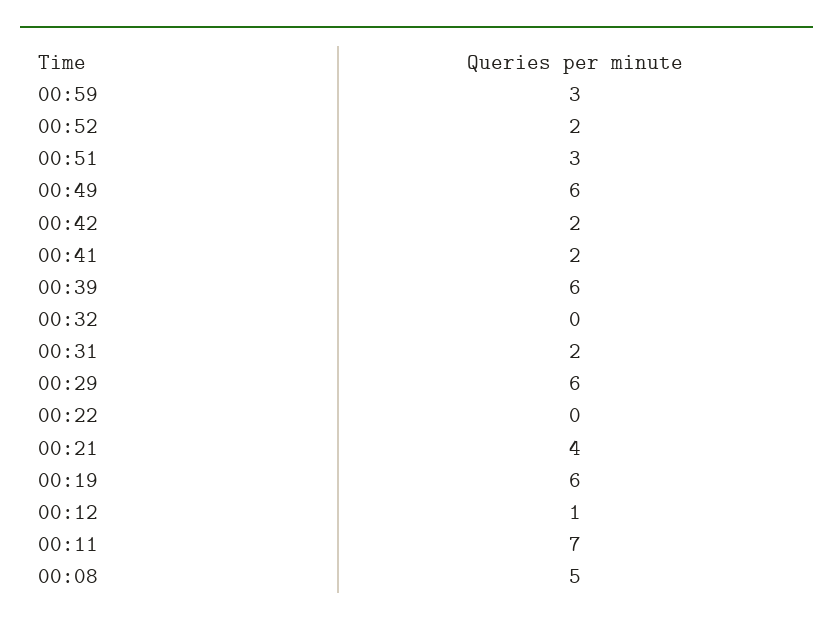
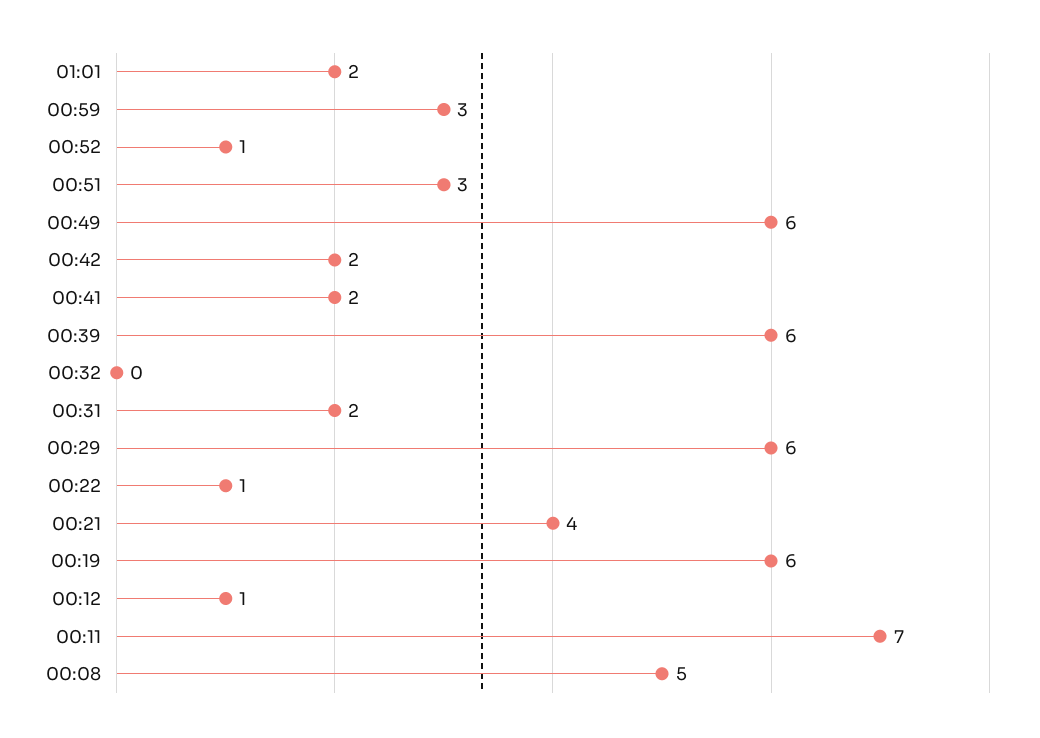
00:52: 2 -> 1
00:22: 0 -> 1
01:01: none -> 2

